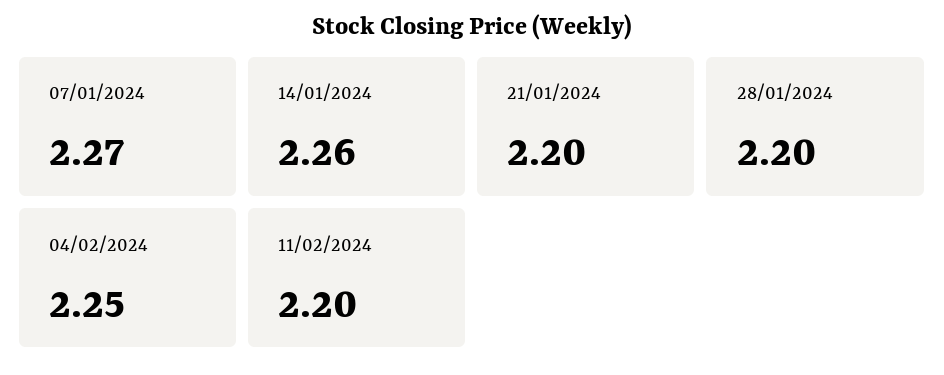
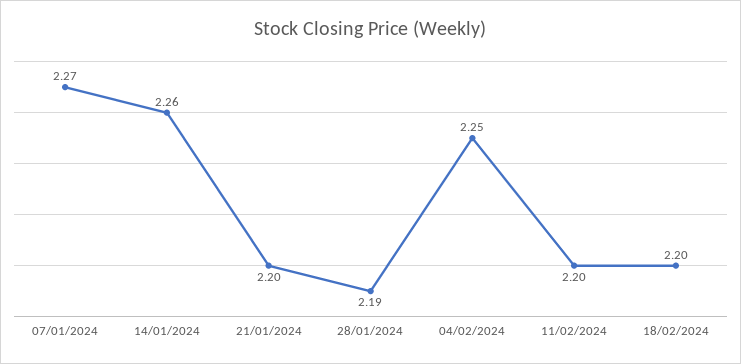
28/01/2024: 2.2 -> 2.19
18/02/2024: none -> 2.2

